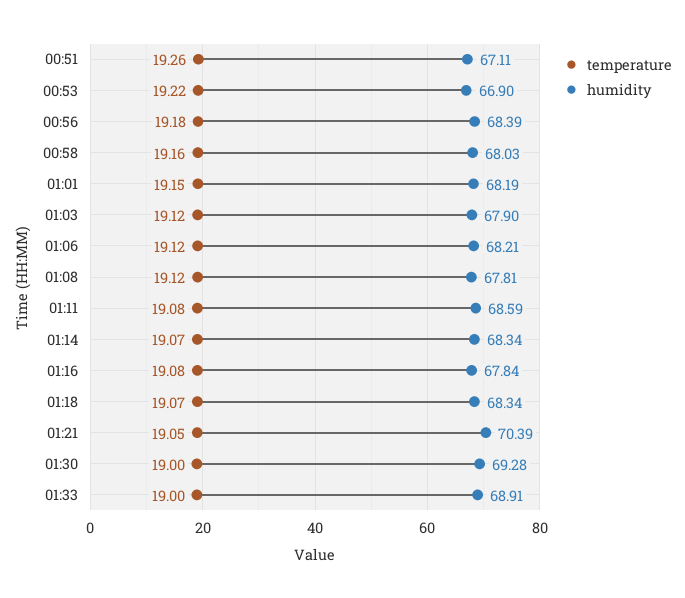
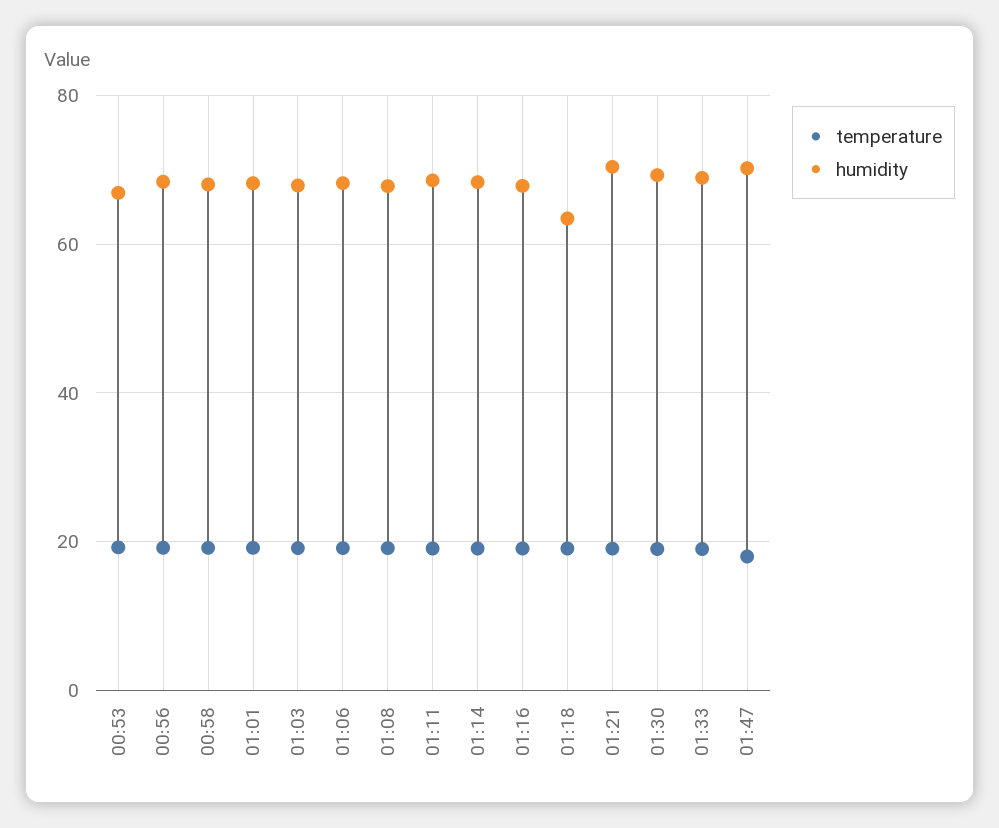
temperature, 00:51: 19.26 -> none
humidity, 00:51: 67.11 -> none
humidity, 01:18: 68.34 -> 64
temperature, 01:47: none -> 18
humidity, 01:47: none -> 70

